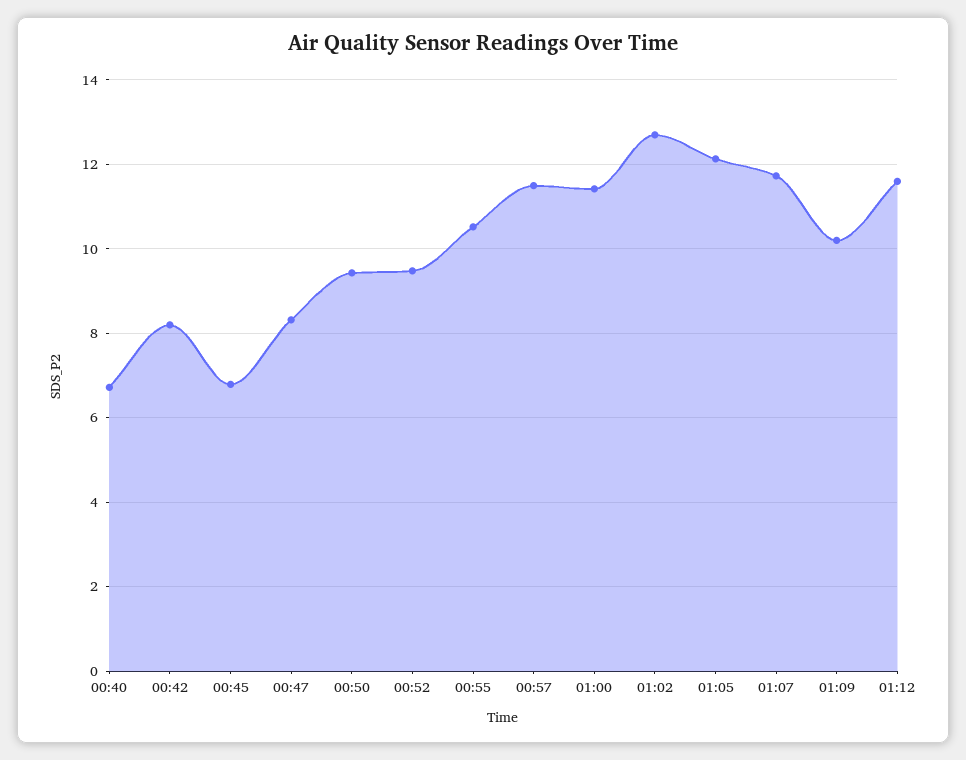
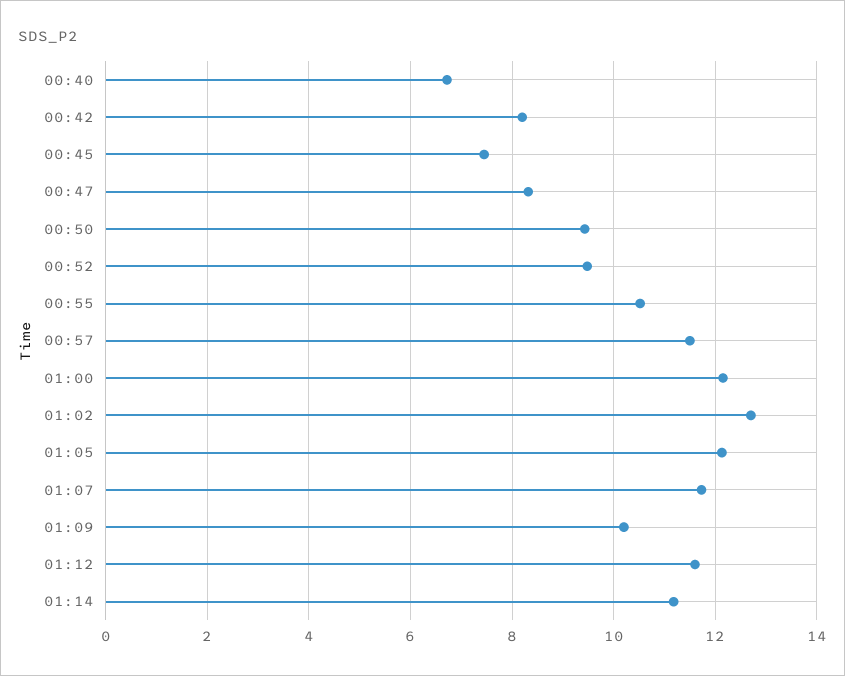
00:45: 6.8 -> 7.4
01:00: 11.4 -> 12.2
01:14: none -> 11.2

